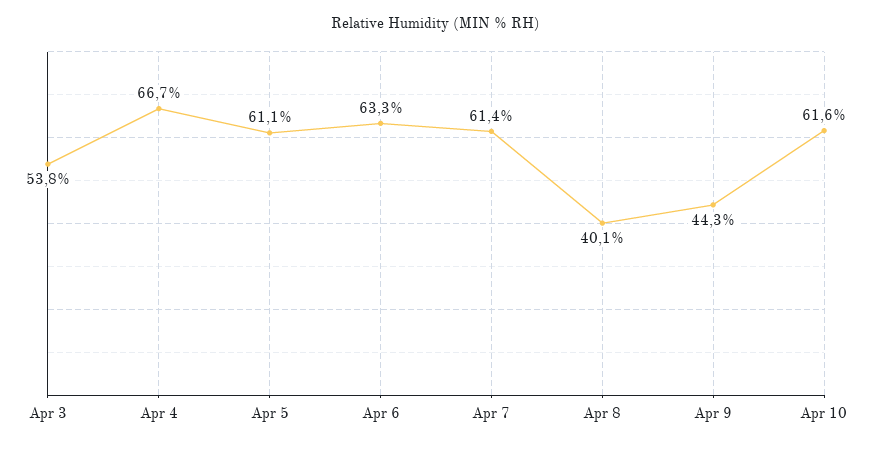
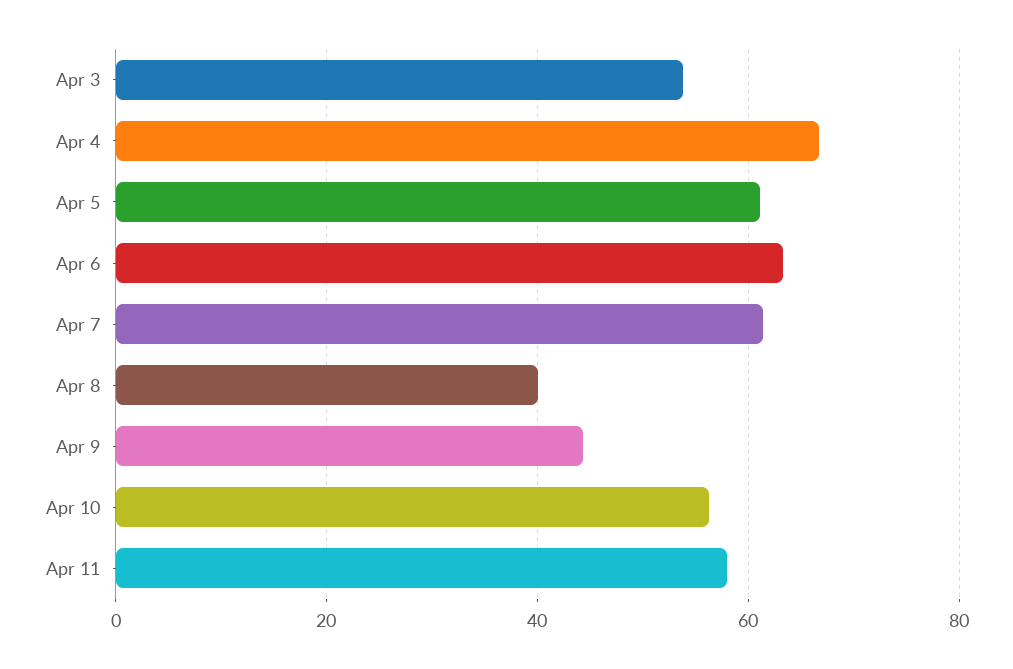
Apr 10: 61.6 -> 56
Apr 11: none -> 58

